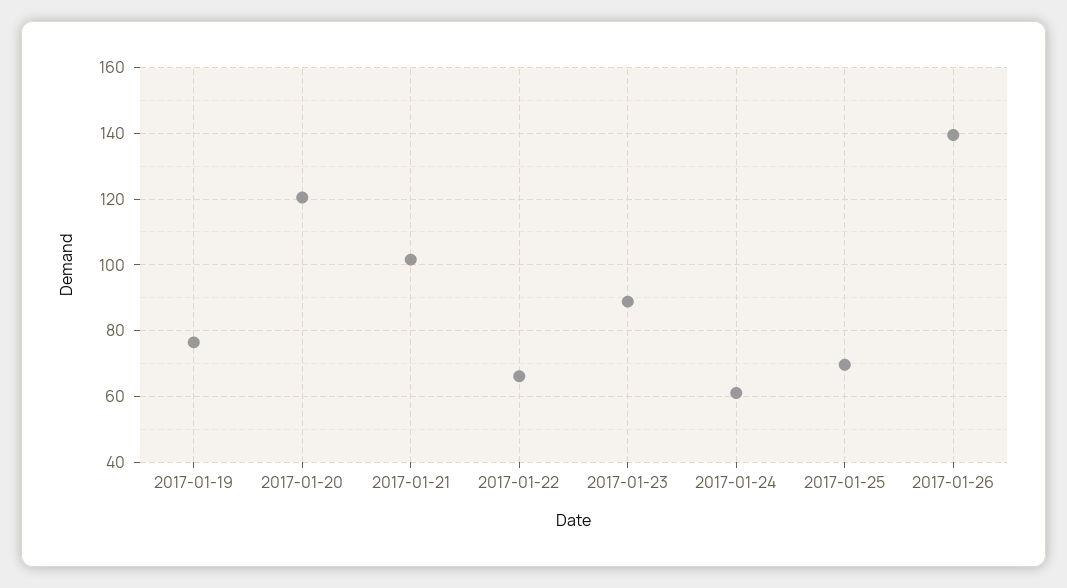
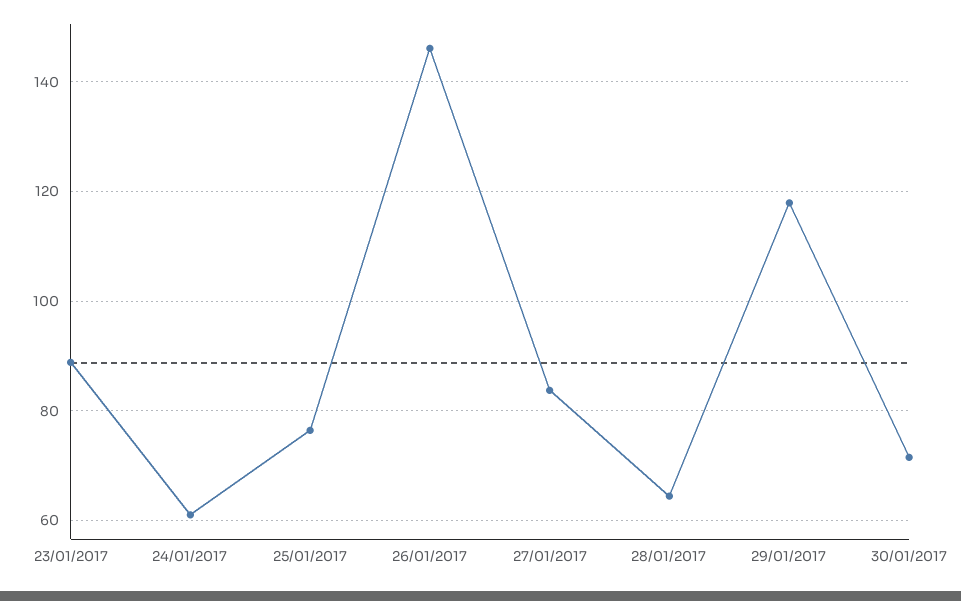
2017-01-19: 76 -> none
2017-01-20: 120 -> none
2017-01-21: 102 -> none
2017-01-22: 66 -> none
2017-01-25: 70 -> 76
2017-01-26: 140 -> 146
27/01/2017: none -> 84
28/01/2017: none -> 64
29/01/2017: none -> 118
30/01/2017: none -> 72

